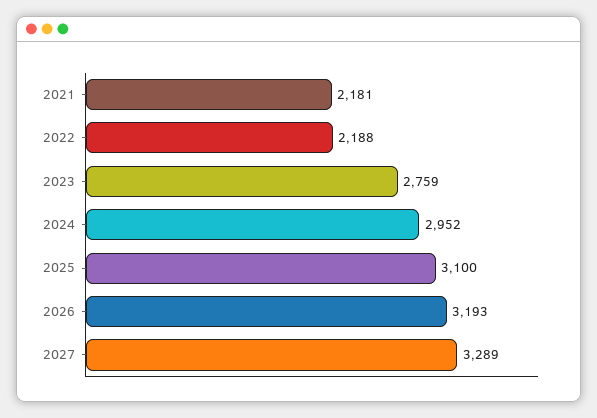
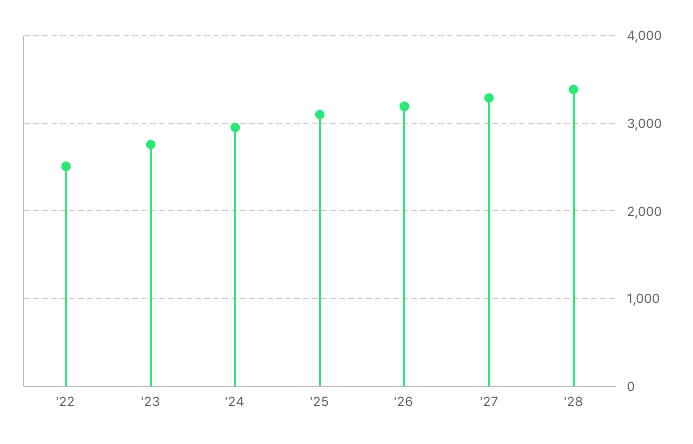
2021: 2181 -> none
2022: 2188 -> 2500
'28: none -> 3400

